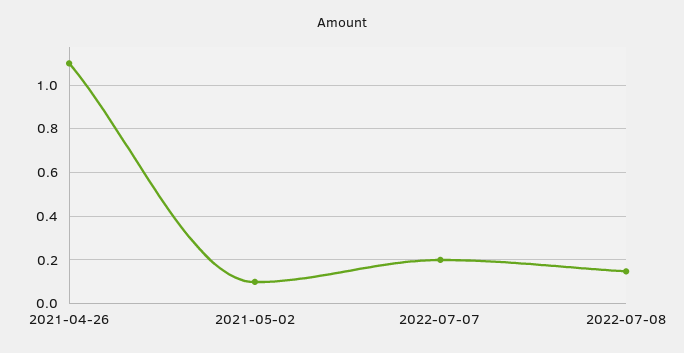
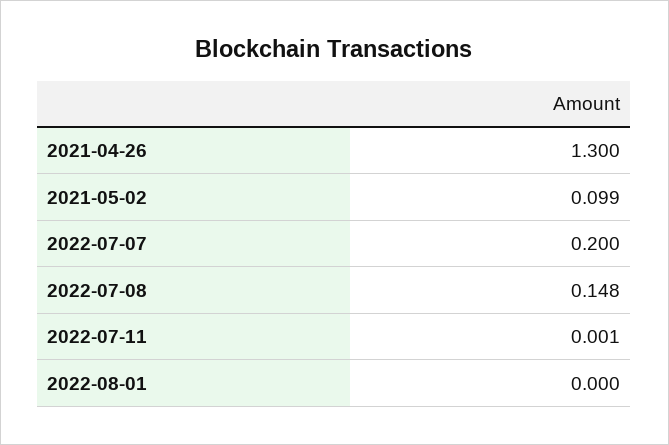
2021-04-26: 1.1 -> 1.3
2022-07-11: none -> 0.001
2022-08-01: none -> 0

